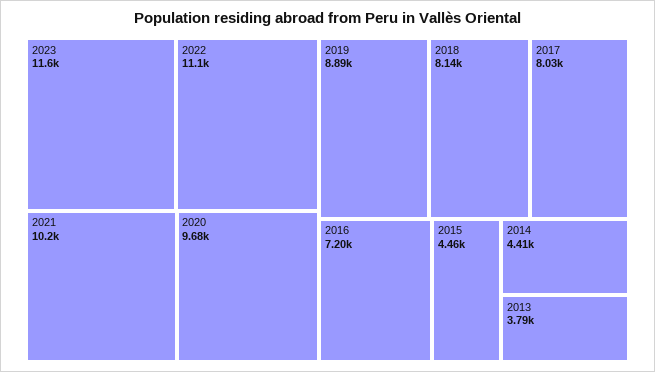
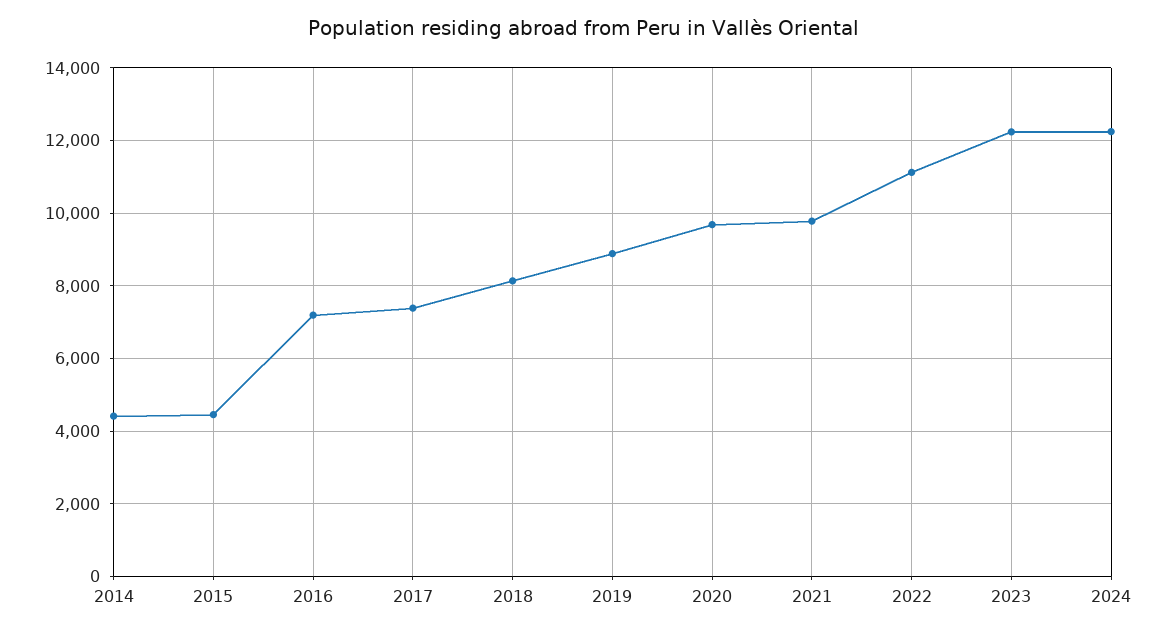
2023: 11600 -> 12200
2021: 10200 -> 9800
2017: 8030 -> 7400
2013: 3790 -> none
2024: none -> 12200

